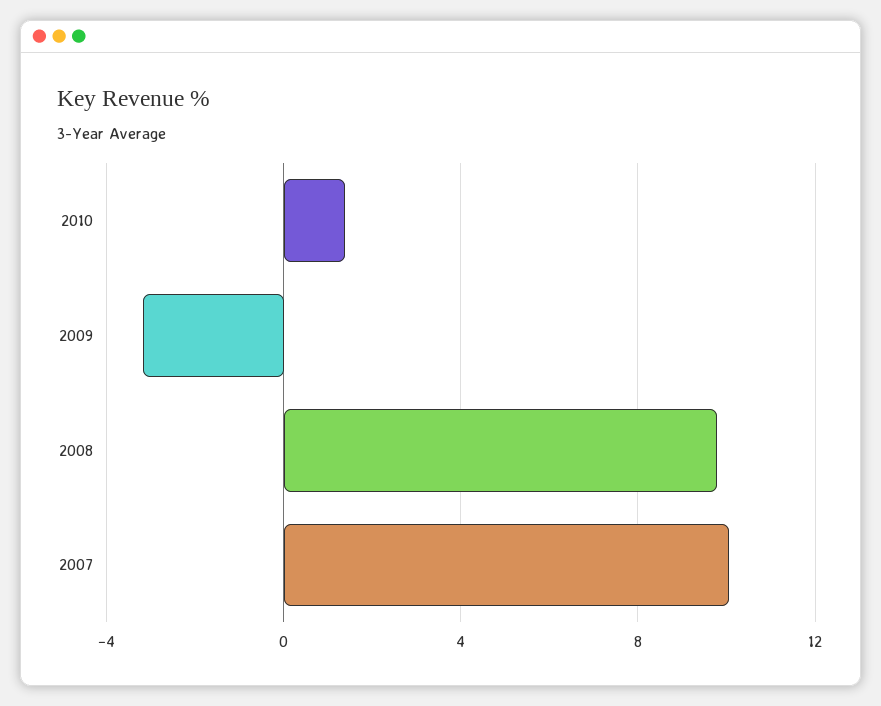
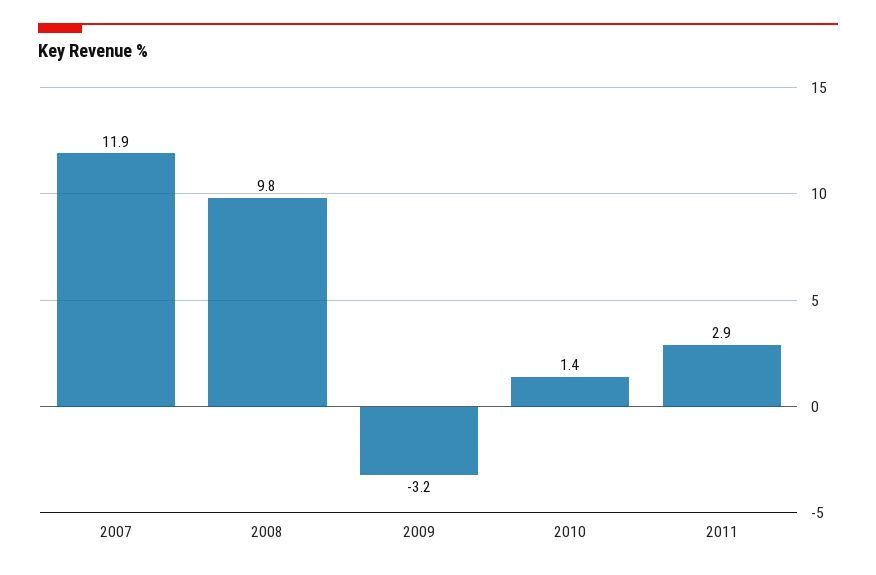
2007: 10 -> 11.9
2011: none -> 2.9

